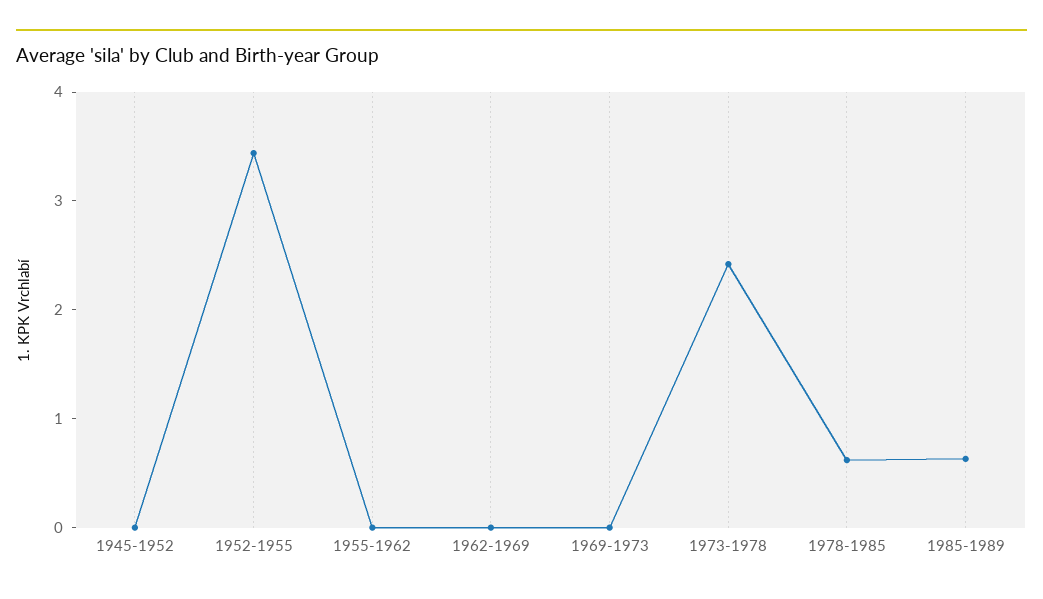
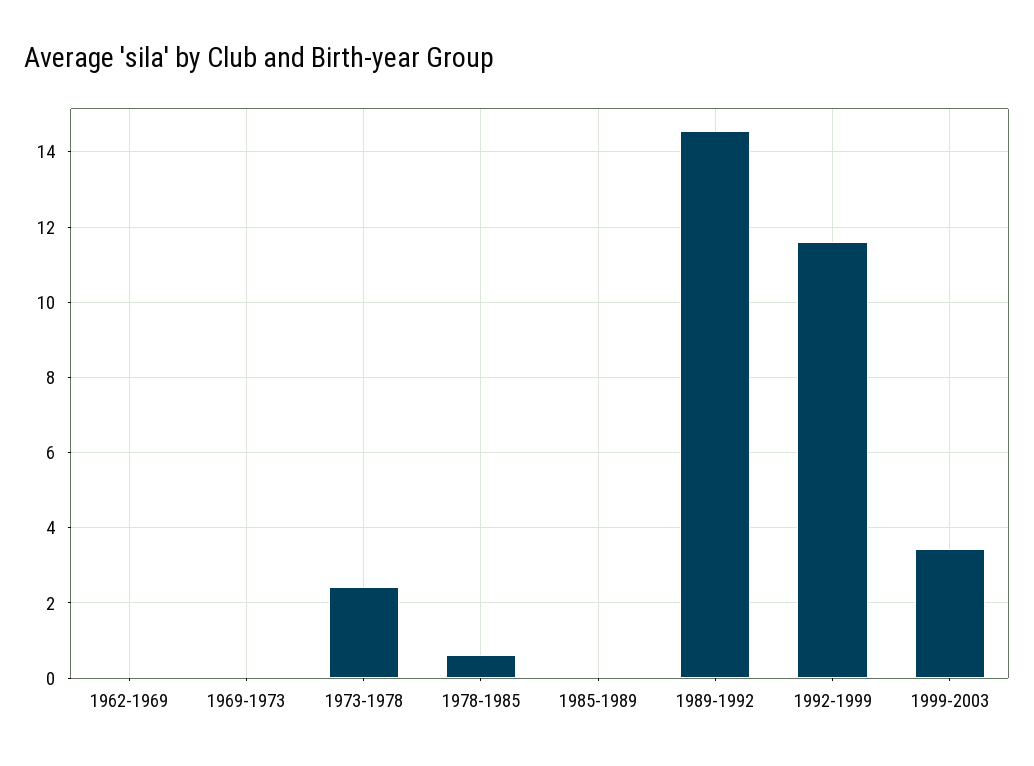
1945-1952: 0 -> none
1952-1955: 3.4 -> none
1955-1962: 0 -> none
1985-1989: 0.6 -> 0
1989-1992: none -> 14.6
1992-1999: none -> 11.6
1999-2003: none -> 3.4

